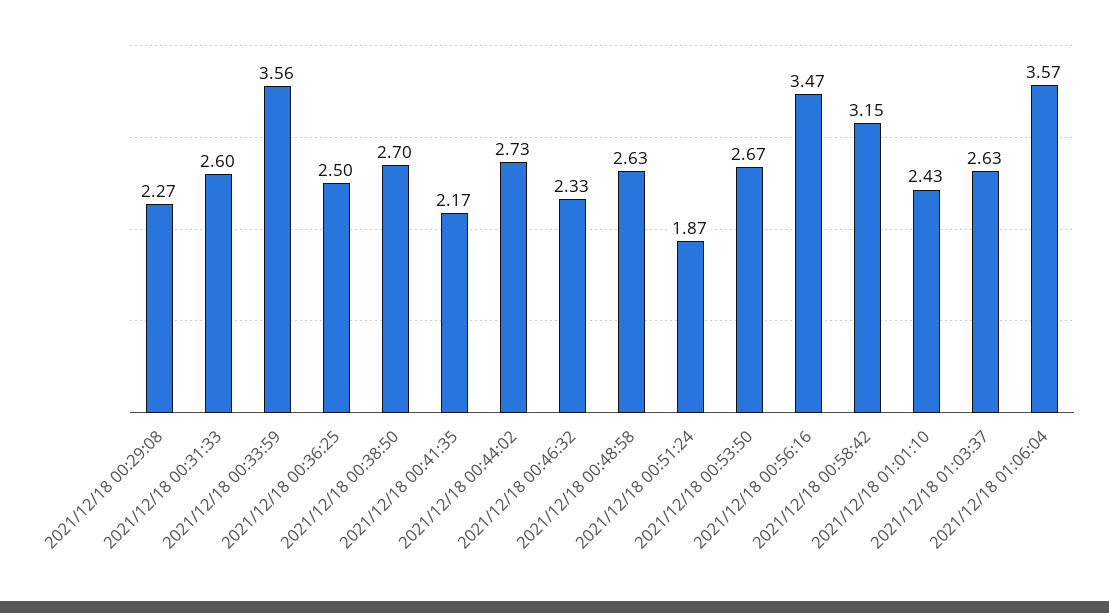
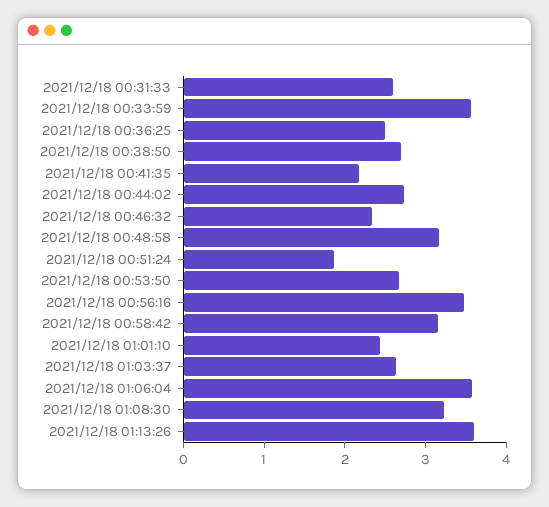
2021/12/18 00:29:08: 2.27 -> none
2021/12/18 00:48:58: 2.63 -> 3.2
2021/12/18 01:08:30: none -> 3.2
2021/12/18 01:13:26: none -> 3.6

